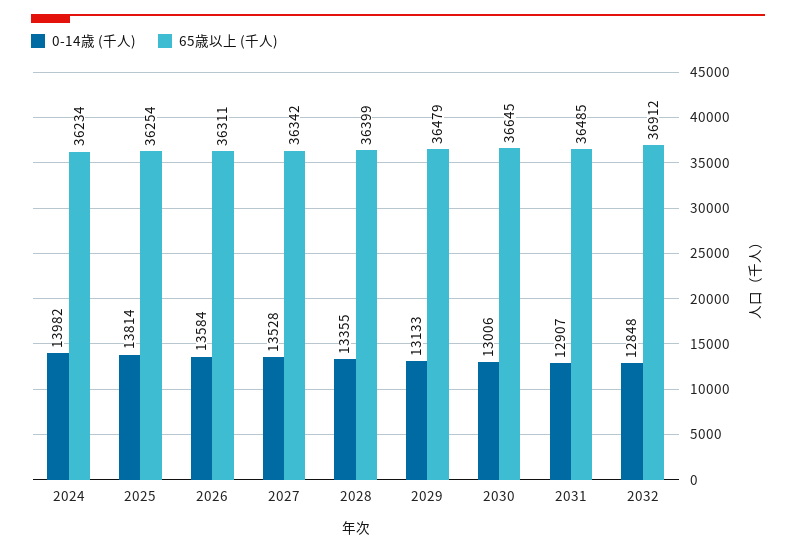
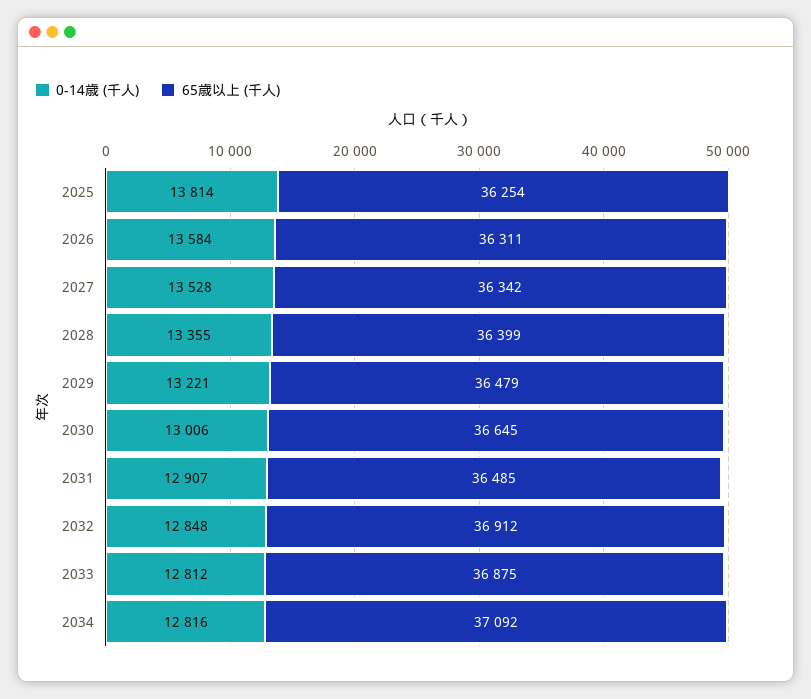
0-14歳 (千人), 2024: 13982 -> none
65歳以上 (千人), 2024: 36234 -> none
0-14歳 (千人), 2029: 13133 -> 13221
0-14歳 (千人), 2033: none -> 12812
65歳以上 (千人), 2033: none -> 36875
0-14歳 (千人), 2034: none -> 12816
65歳以上 (千人), 2034: none -> 37092

